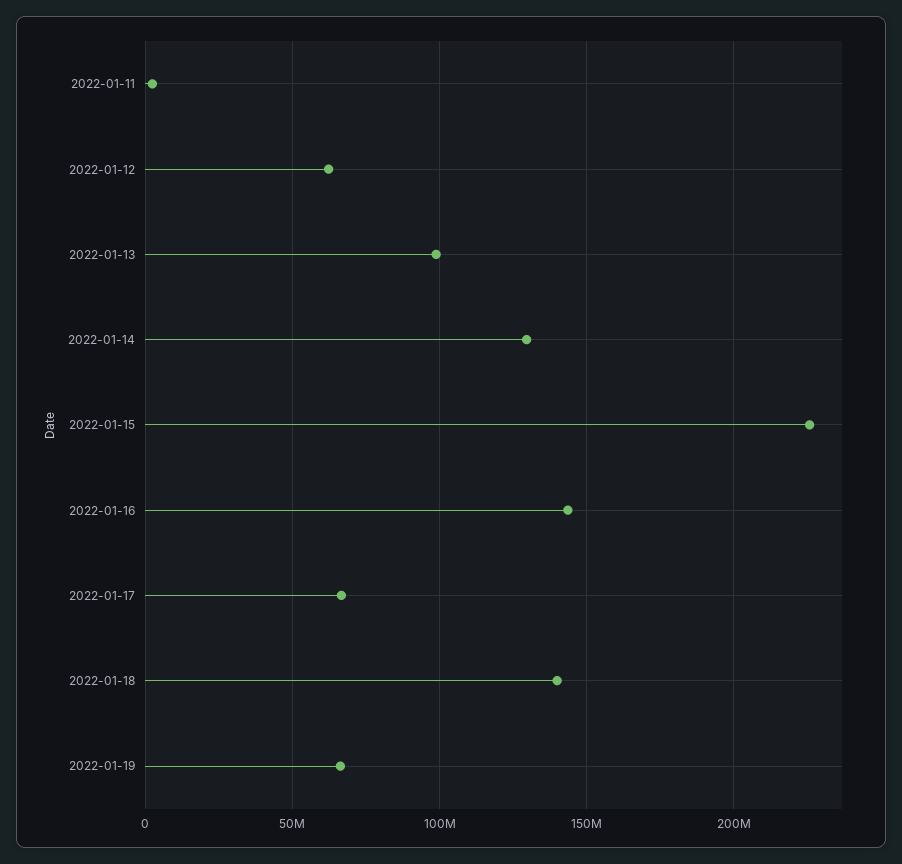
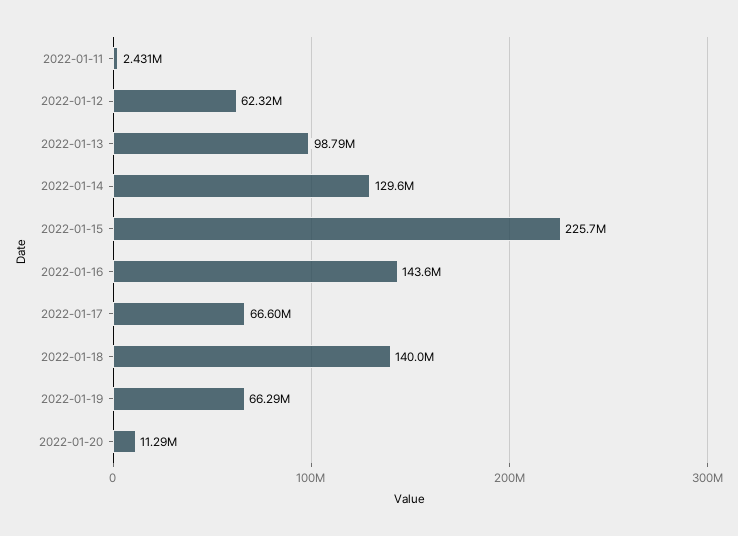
2022-01-20: none -> 11290000

